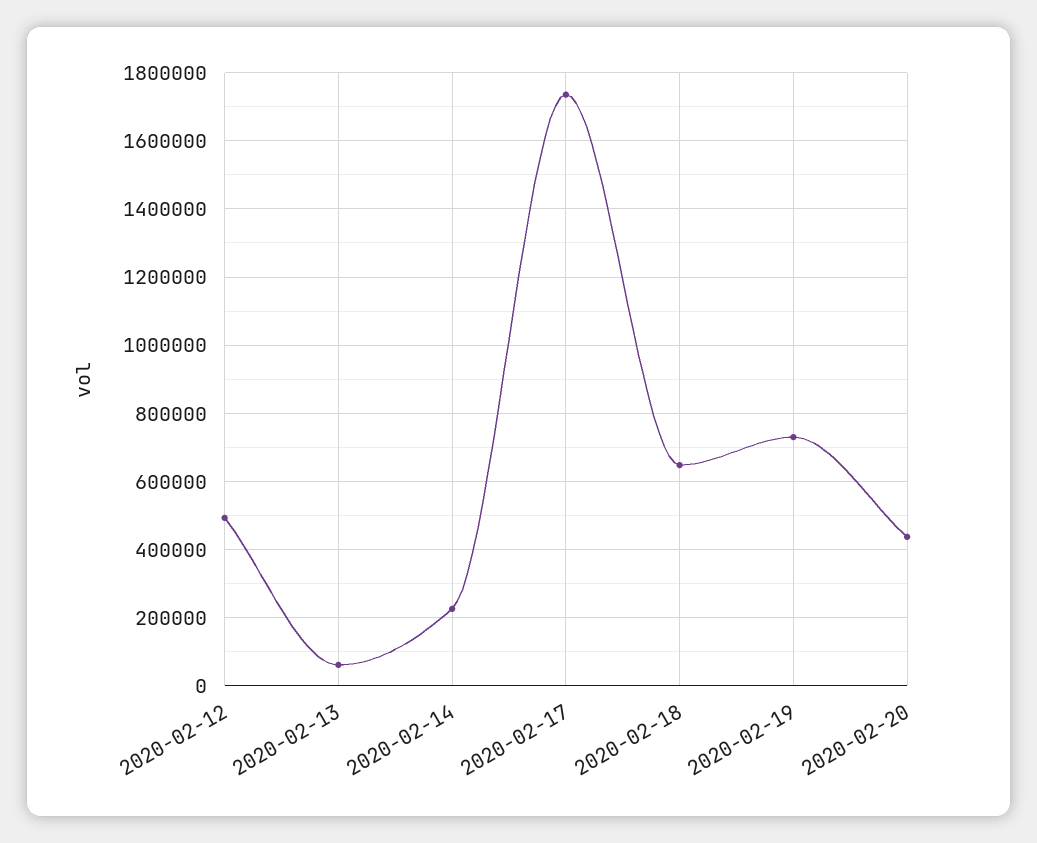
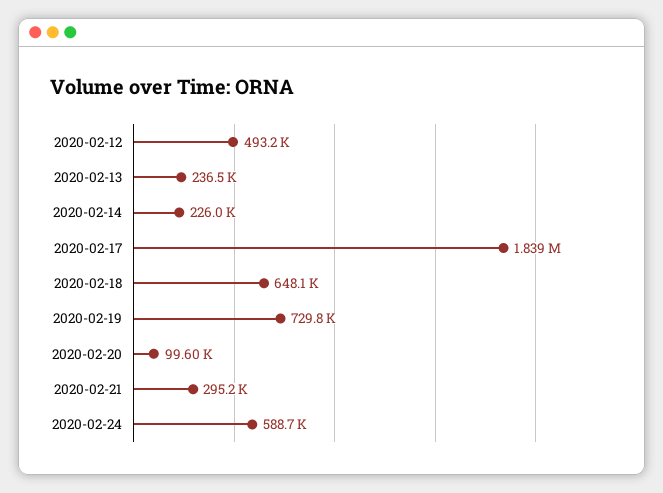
2020-02-13: 60000 -> 236500
2020-02-17: 1740000 -> 1839000
2020-02-20: 440000 -> 99600
2020-02-21: none -> 295200
2020-02-24: none -> 588700

